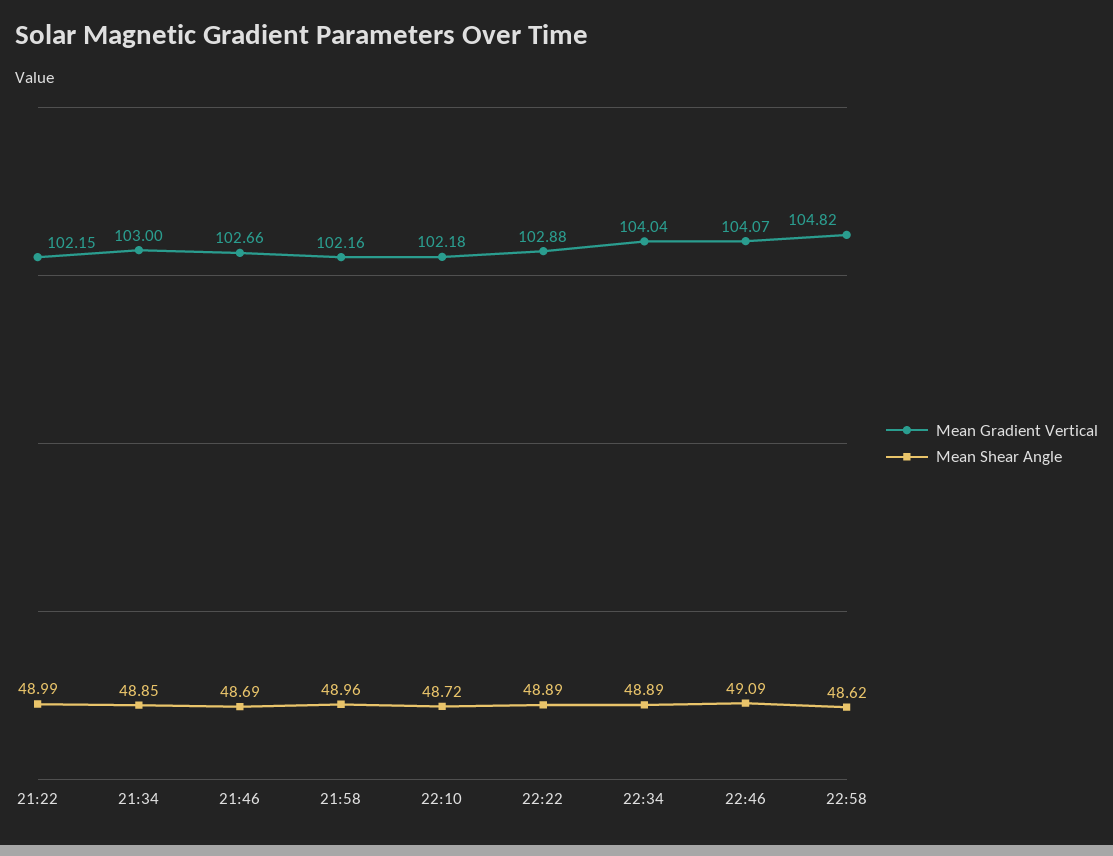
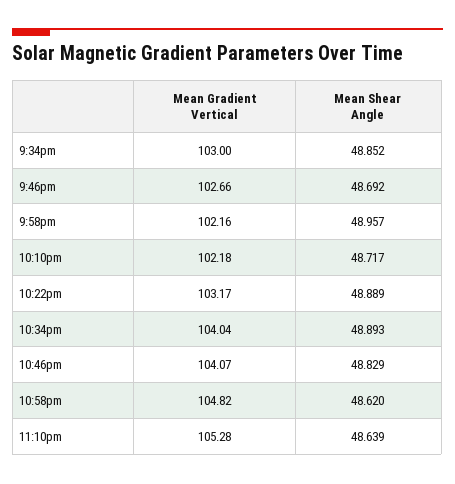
Mean Gradient Vertical, 21:22: 102.15 -> none
Mean Shear Angle, 21:22: 48.99 -> none
Mean Gradient Vertical, 22:22: 102.88 -> 103.17
Mean Shear Angle, 22:46: 49.09 -> 48.829
Mean Gradient Vertical, 11:10pm: none -> 105.28
Mean Shear Angle, 11:10pm: none -> 48.639

